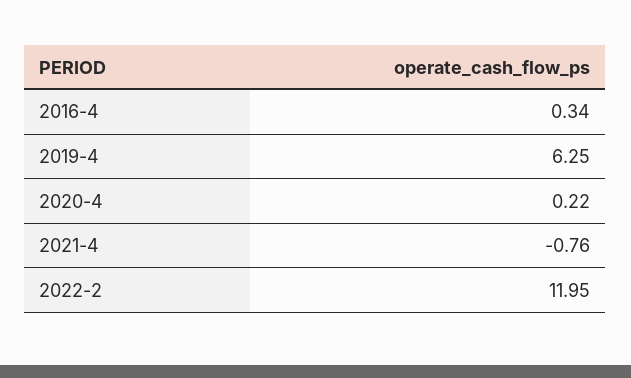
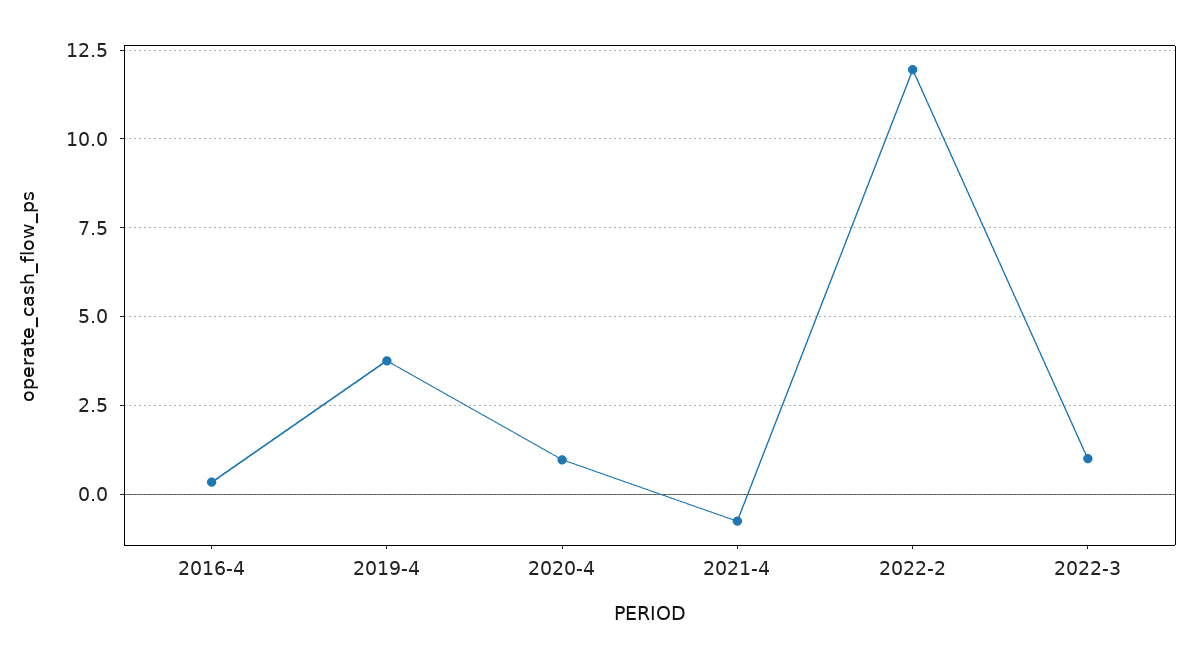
2019-4: 6.25 -> 3.75
2020-4: 0.22 -> 1
2022-3: none -> 1

